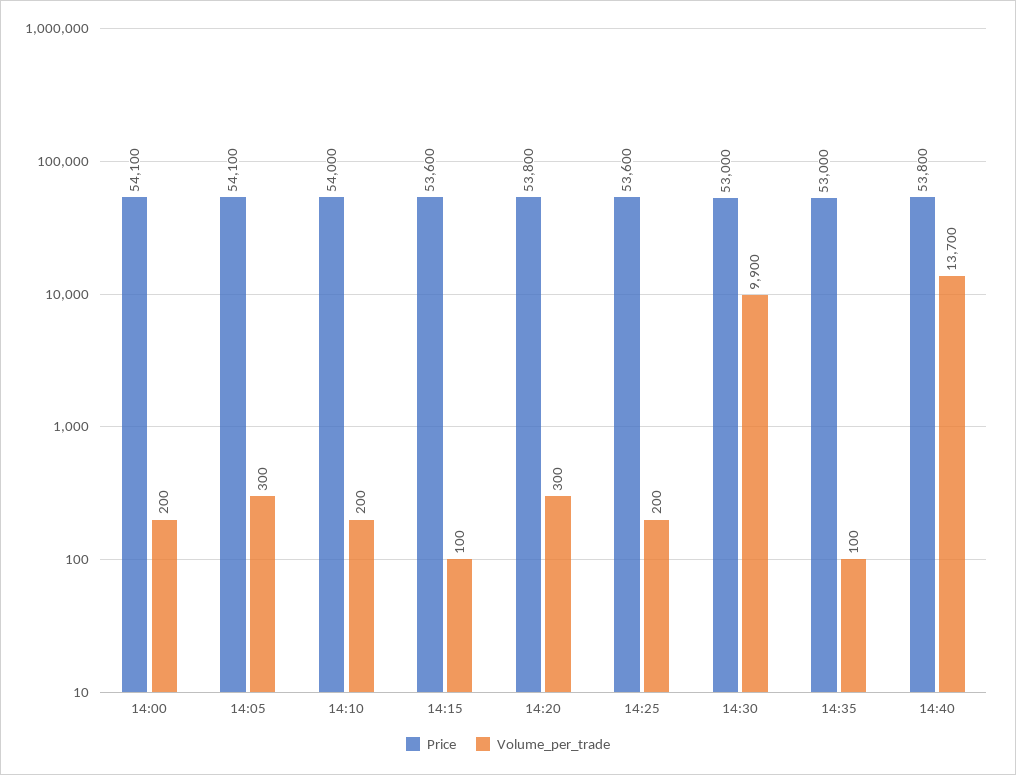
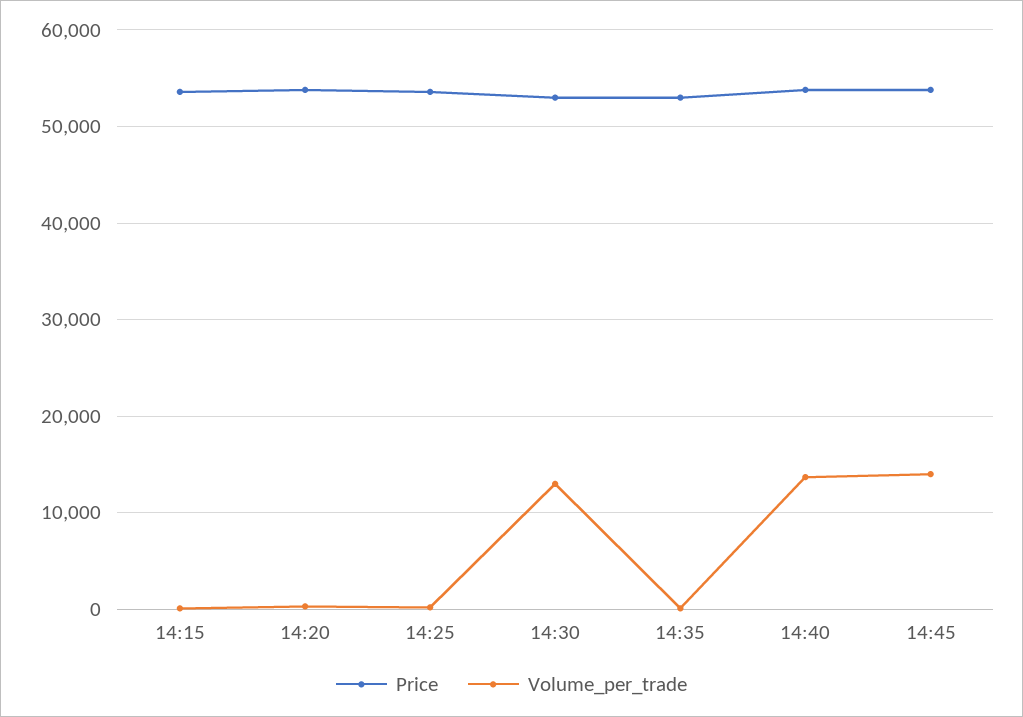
Price, 14:00: 54100 -> none
Volume_per_trade, 14:00: 200 -> none
Price, 14:05: 54100 -> none
Volume_per_trade, 14:05: 300 -> none
Price, 14:10: 54000 -> none
Volume_per_trade, 14:10: 200 -> none
Volume_per_trade, 14:30: 9900 -> 13000
Price, 14:45: none -> 54000
Volume_per_trade, 14:45: none -> 14000

